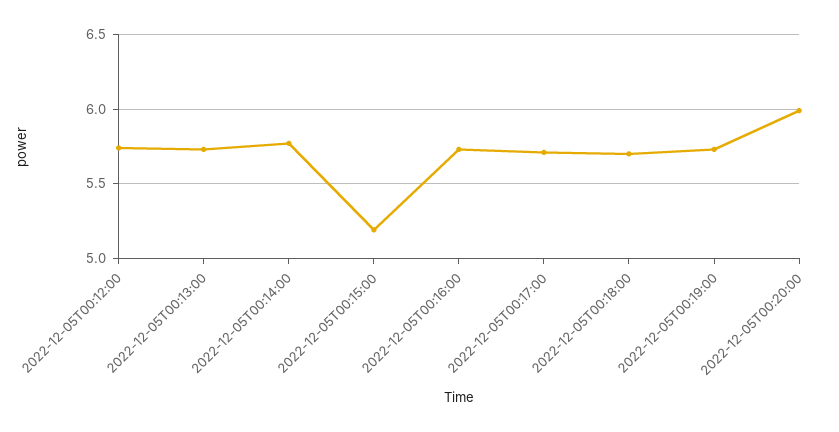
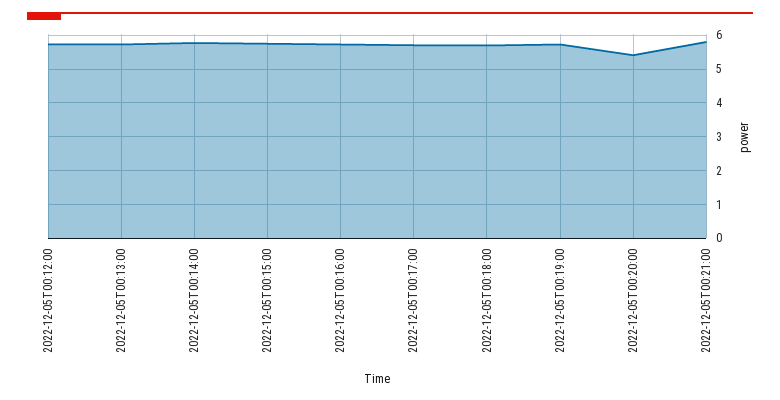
2022-12-05T00:15:00: 5.2 -> 5.8
2022-12-05T00:20:00: 6 -> 5.4
2022-12-05T00:21:00: none -> 5.8

